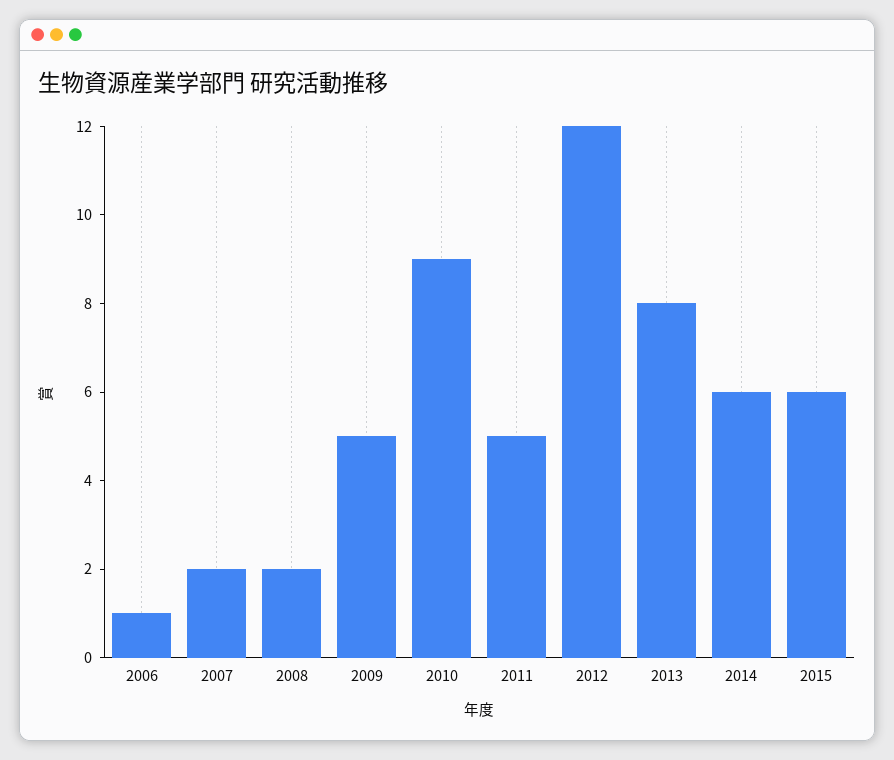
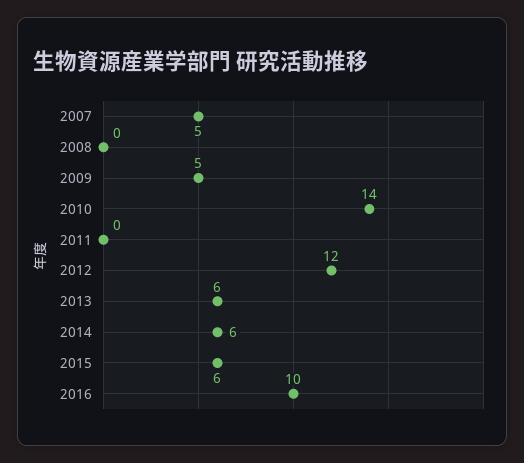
2006: 1 -> none
2007: 2 -> 5
2008: 2 -> 0
2010: 9 -> 14
2011: 5 -> 0
2013: 8 -> 6
2016: none -> 10

